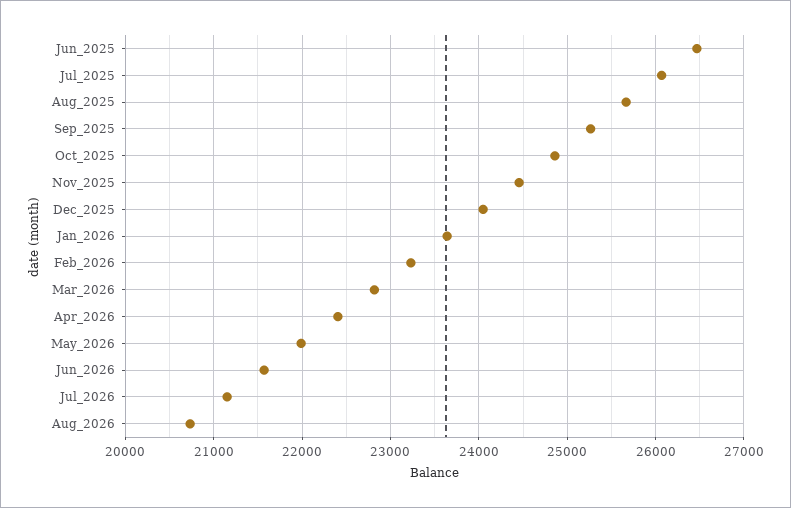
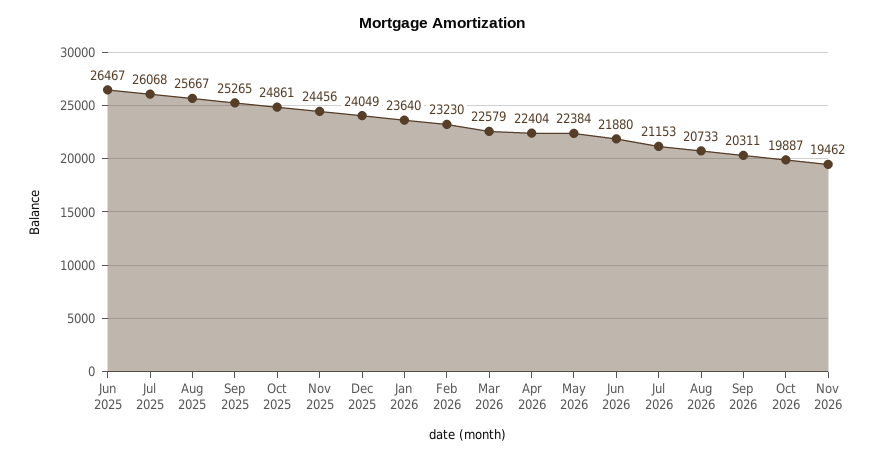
Mar_2026: 22800 -> 22579
May_2026: 22000 -> 22384
Jun_2026: 21600 -> 21880
Sep 2026: none -> 20311
Oct 2026: none -> 19887
Nov 2026: none -> 19462

